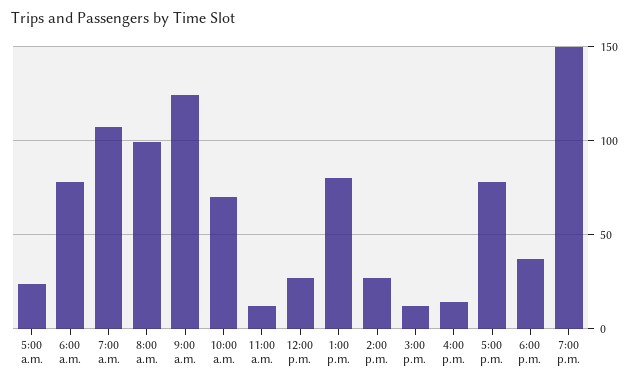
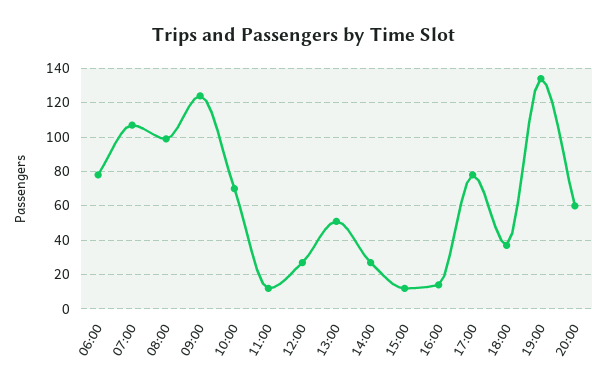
5:00 a.m.: 25 -> none
1:00 p.m.: 80 -> 50
7:00 p.m.: 150 -> 135
20:00: none -> 60

